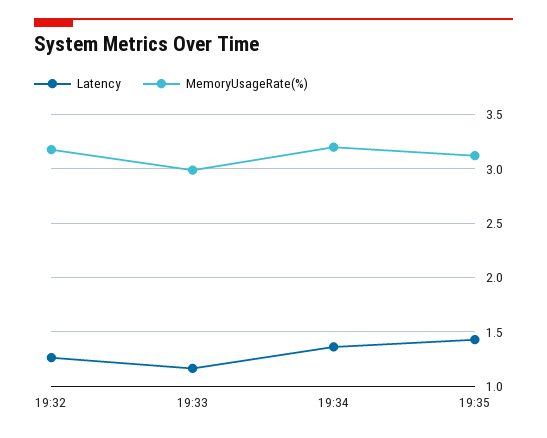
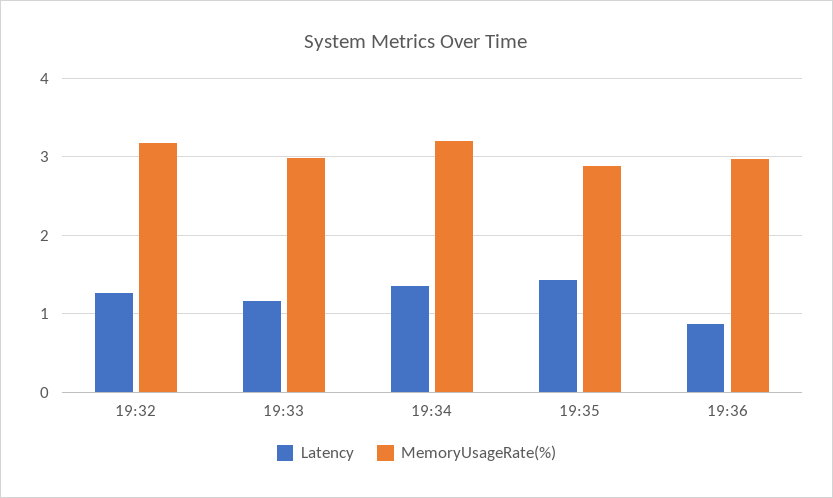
MemoryUsageRate(%), 19:35: 3.1 -> 2.9
Latency, 19:36: none -> 0.9
MemoryUsageRate(%), 19:36: none -> 3

